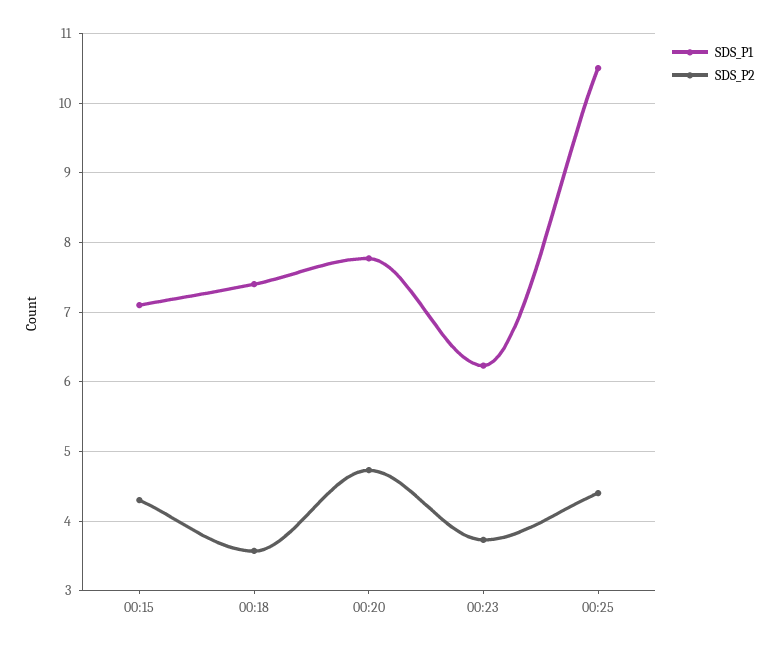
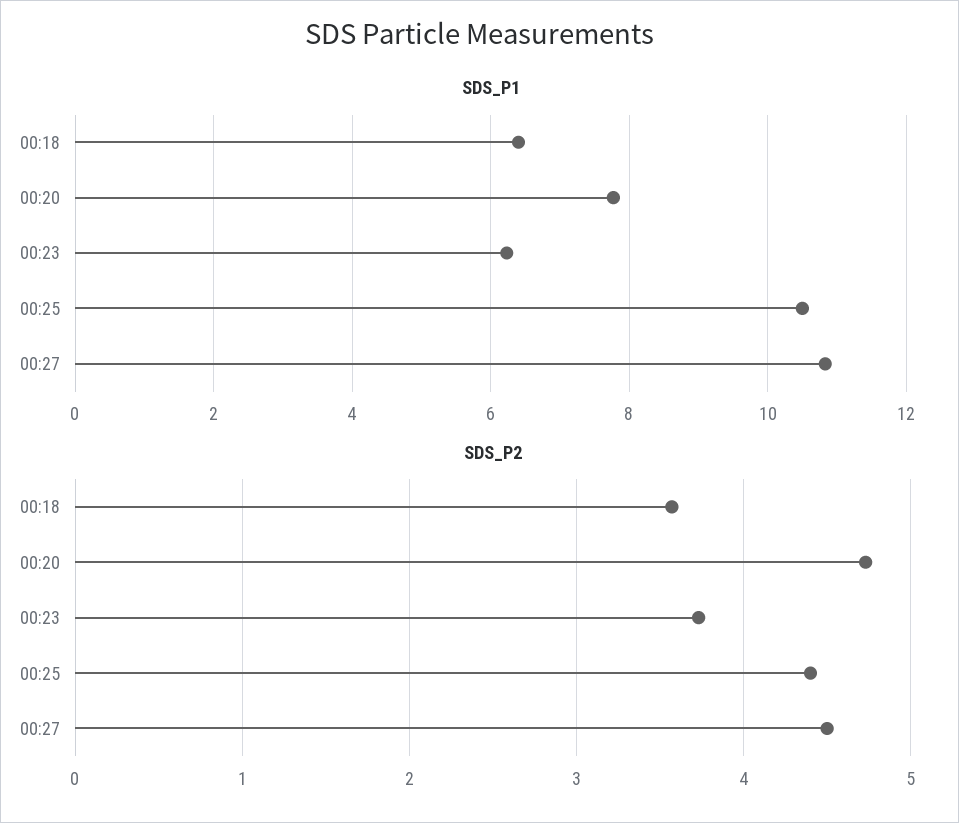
SDS_P1, 00:15: 7.1 -> none
SDS_P2, 00:15: 4.3 -> none
SDS_P1, 00:18: 7.4 -> 6.4
SDS_P1, 00:27: none -> 10.8
SDS_P2, 00:27: none -> 4.5

